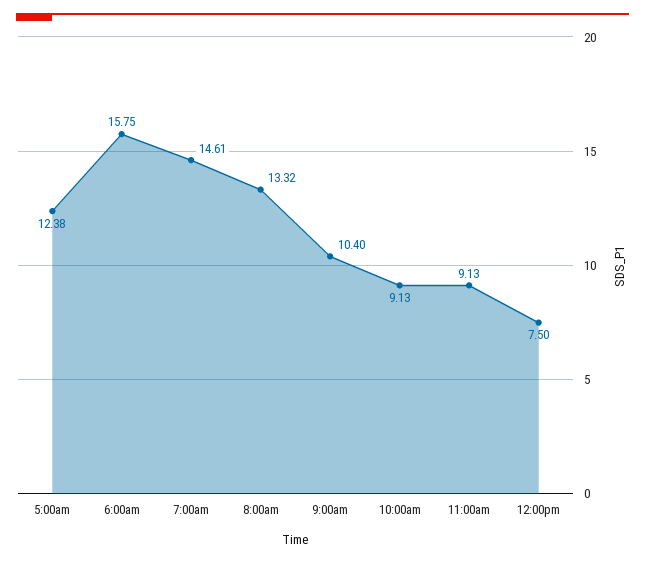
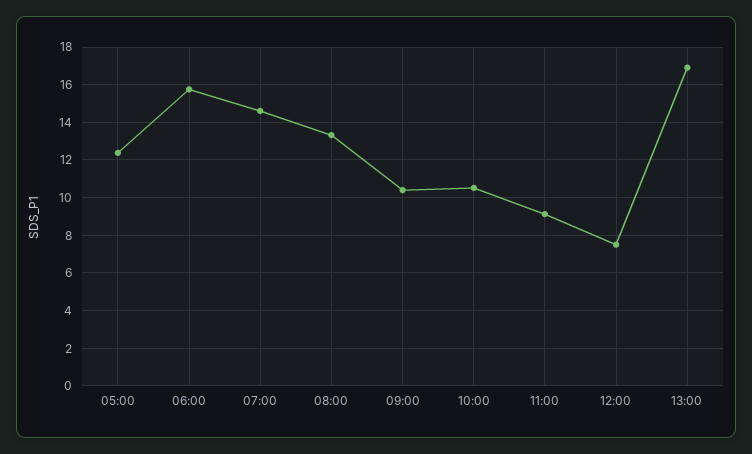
10:00am: 9.13 -> 10.5
13:00: none -> 17

